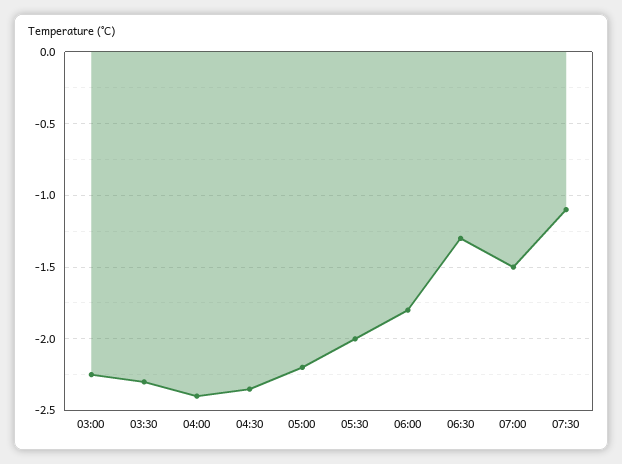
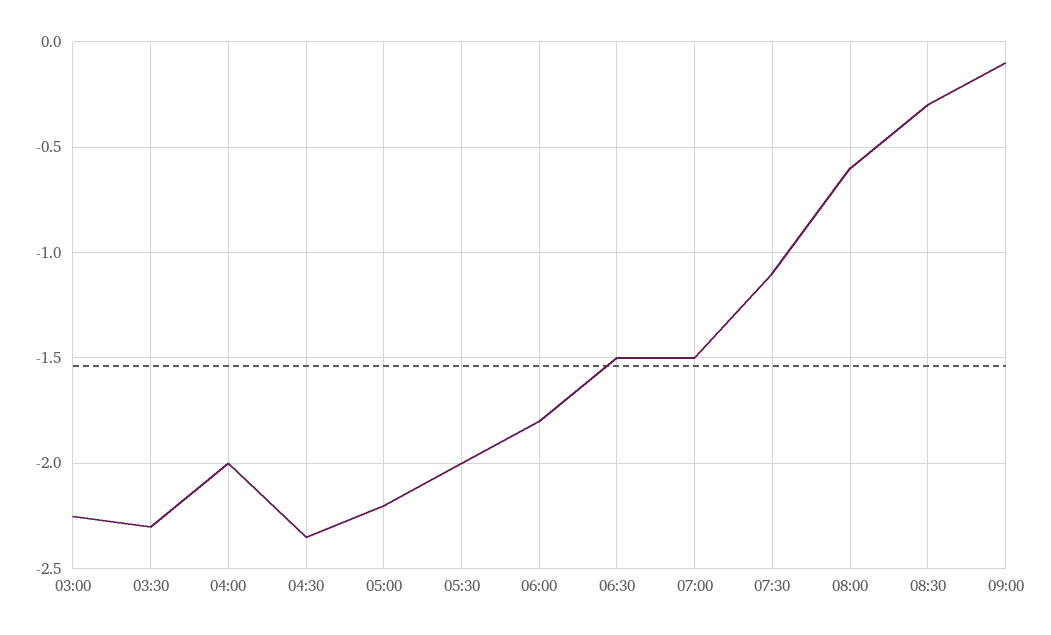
04:00: -2.4 -> -2
06:30: -1.3 -> -1.5
08:00: none -> -0.6
08:30: none -> -0.3
09:00: none -> -0.1

